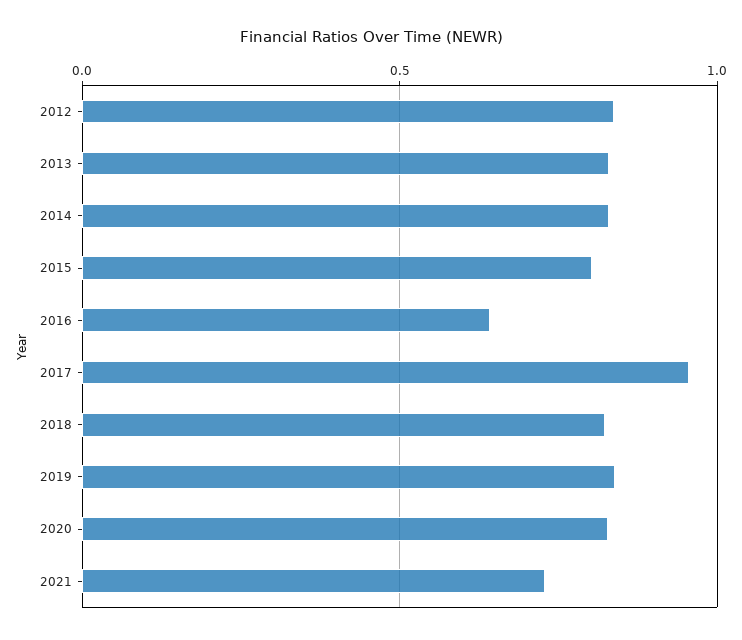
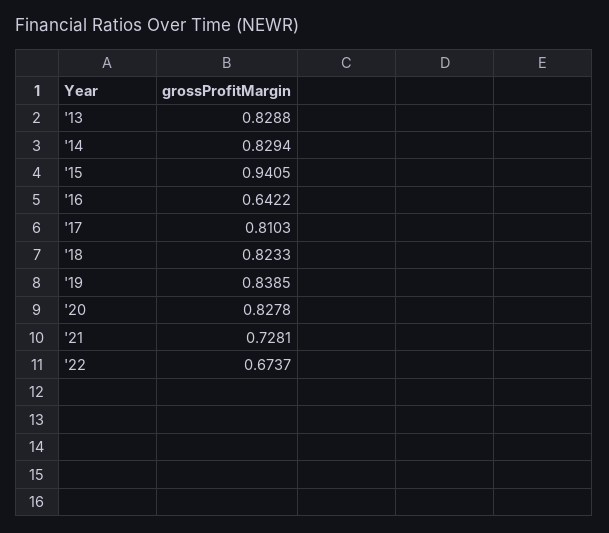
2012: 0.85 -> none
2015: 0.8 -> 0.9405
2017: 0.95 -> 0.8103
'22: none -> 0.6737

